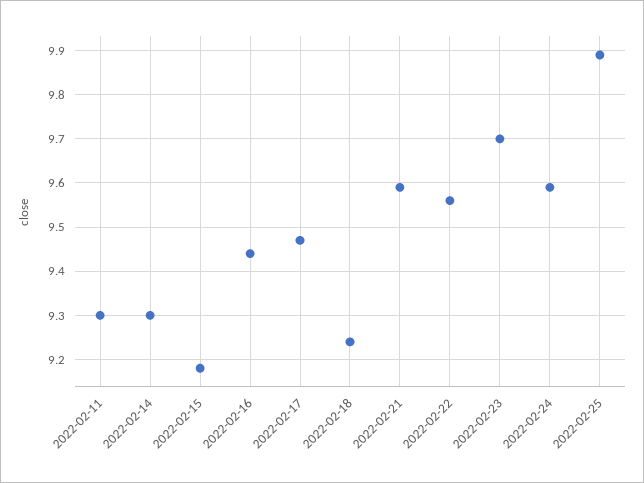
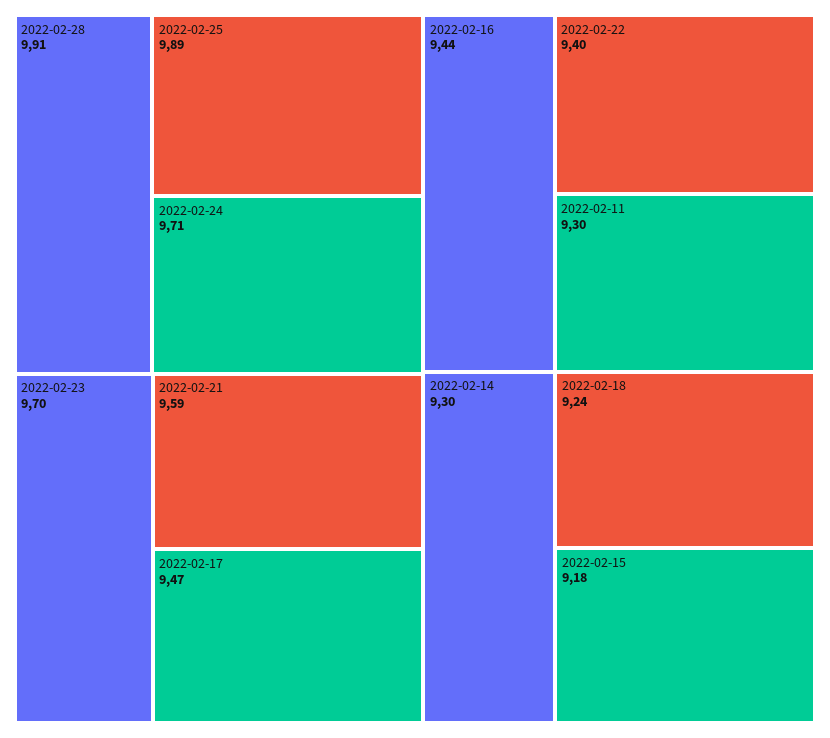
2022-02-22: 9.55 -> 9.4
2022-02-24: 9.6 -> 9.71
2022-02-28: none -> 9.91

